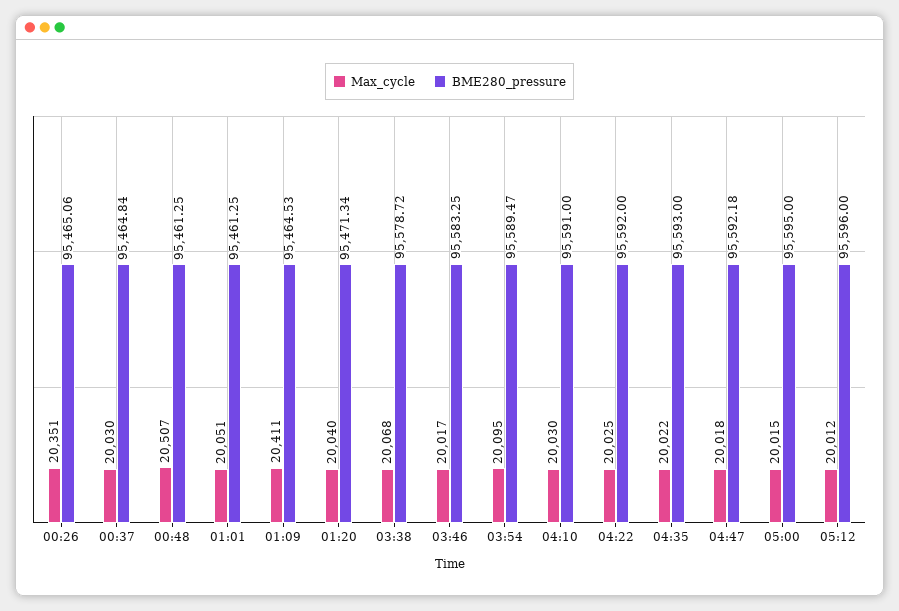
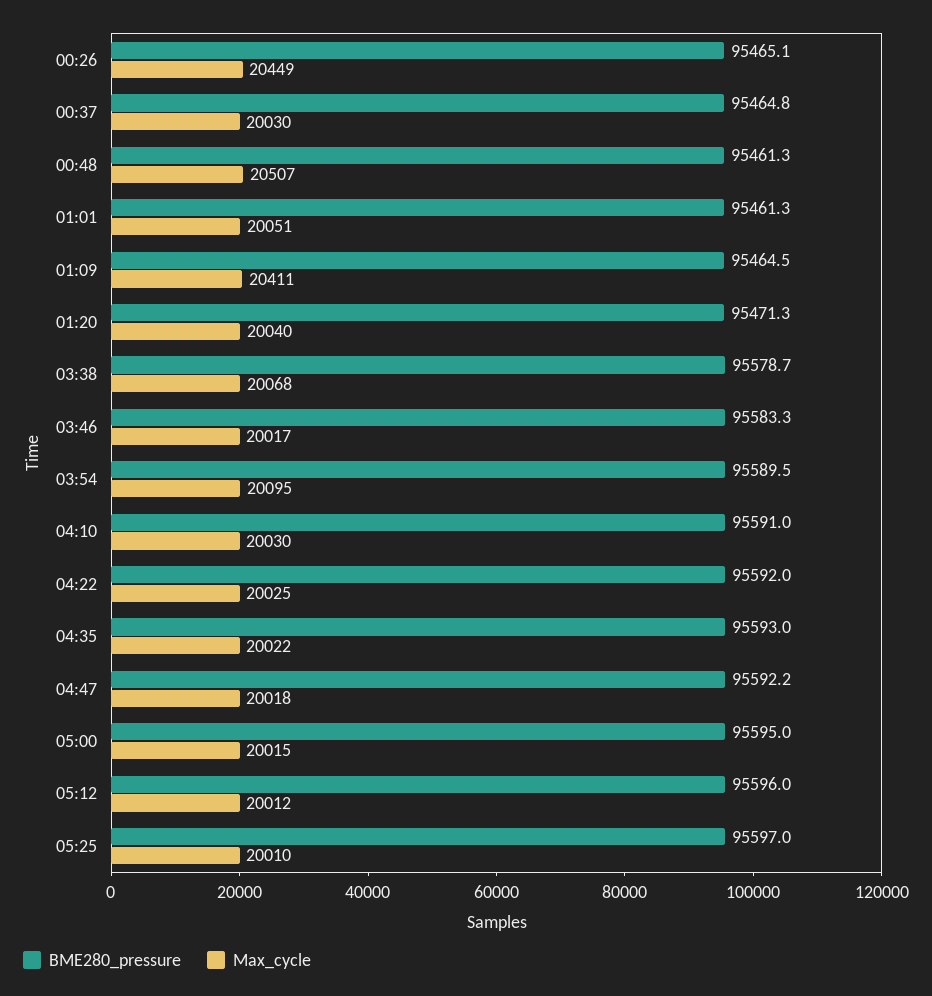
Max_cycle, 00:26: 20351 -> 20449
BME280_pressure, 05:25: none -> 95597
Max_cycle, 05:25: none -> 20010

